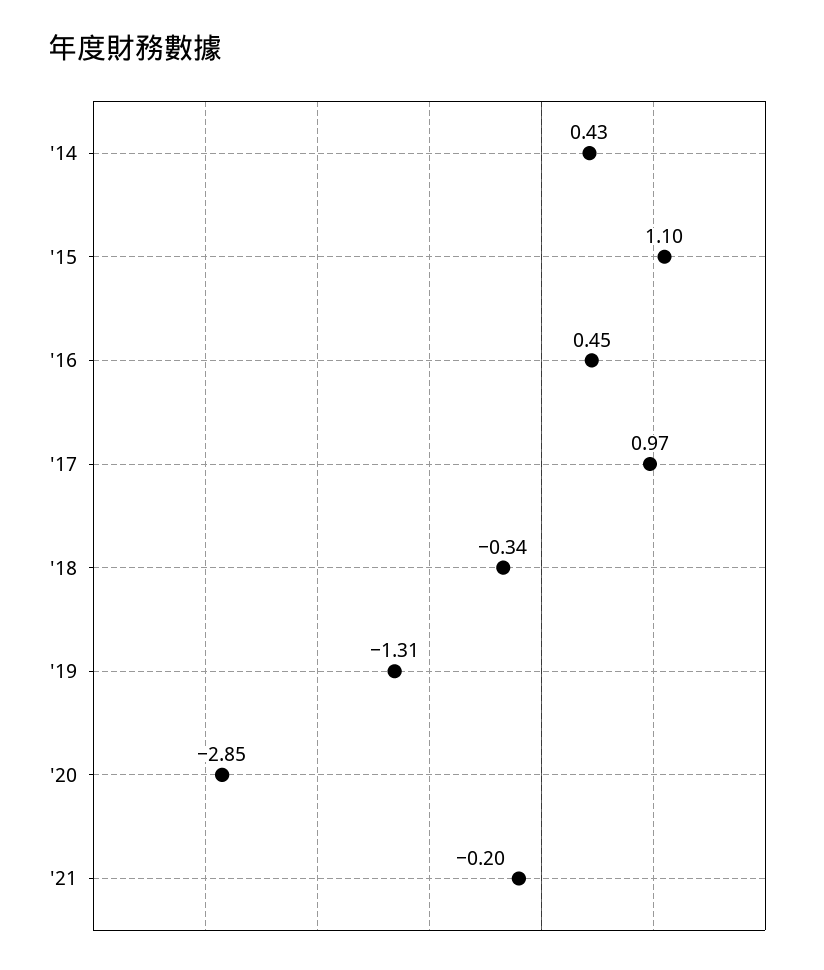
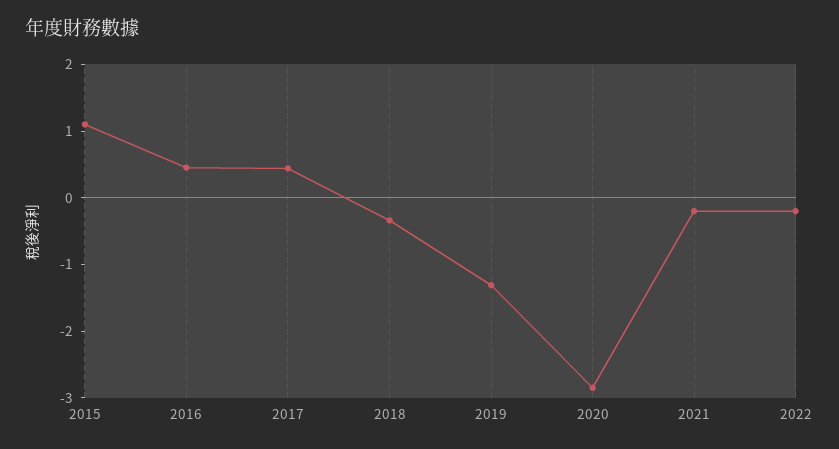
'14: 0.43 -> none
'17: 0.97 -> 0.4
2022: none -> -0.2

